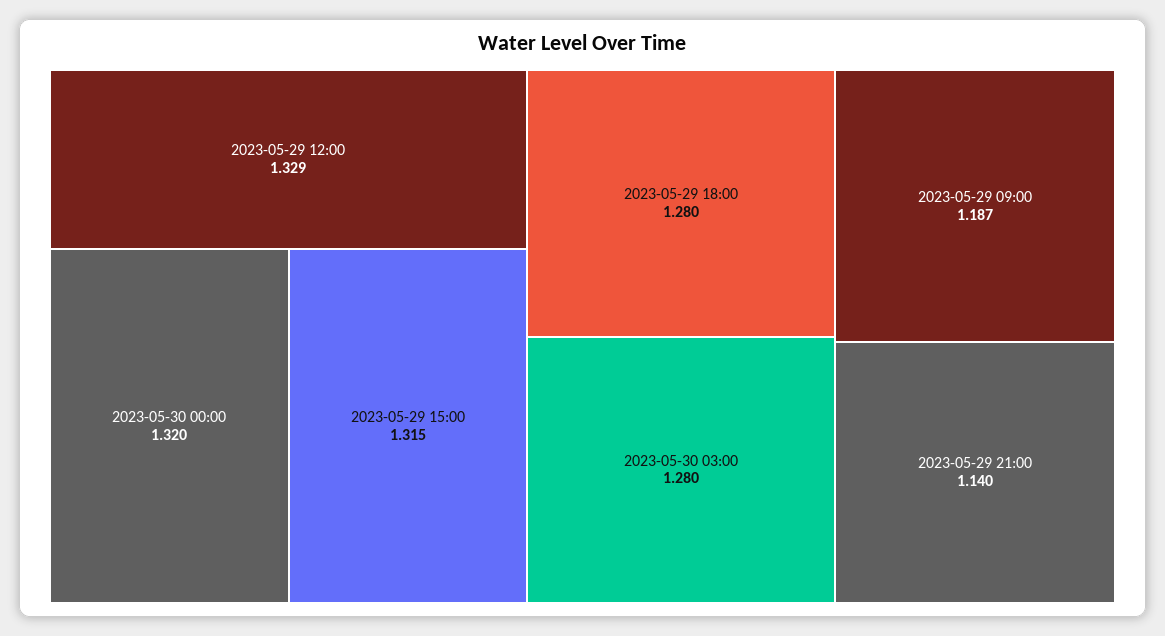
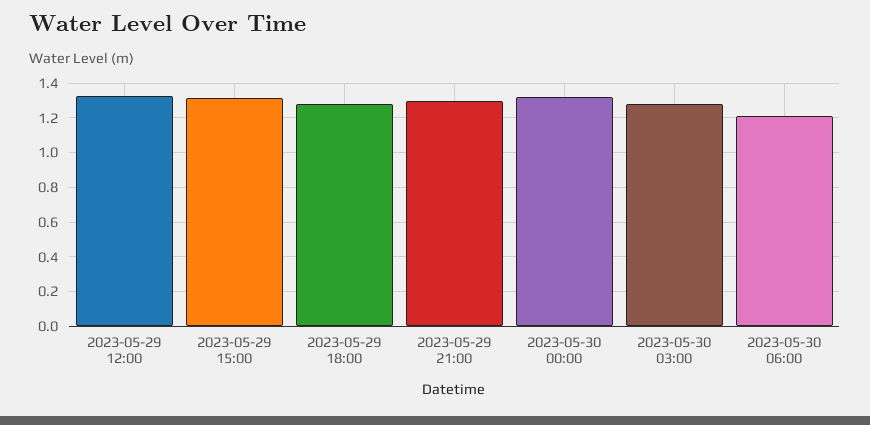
2023-05-29 09:00: 1.187 -> none
2023-05-29 21:00: 1.14 -> 1.3
2023-05-30 06:00: none -> 1.2

